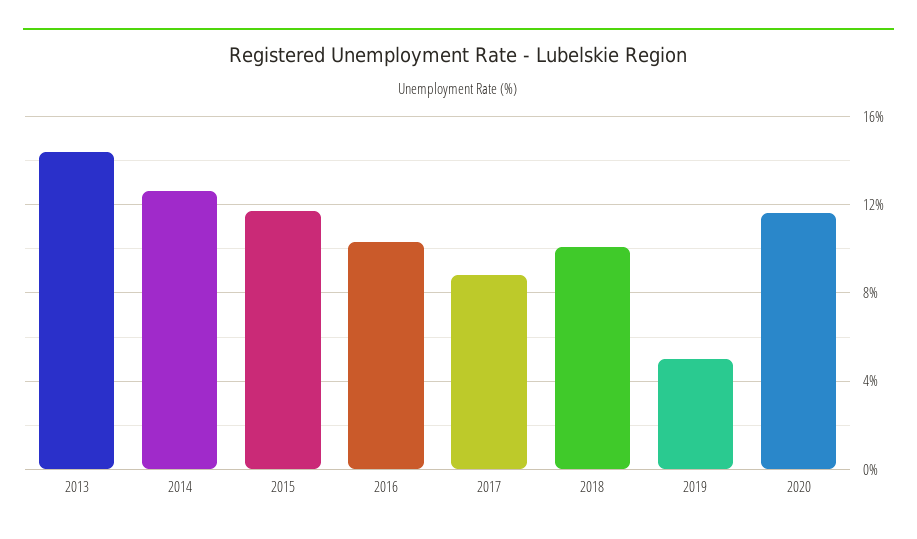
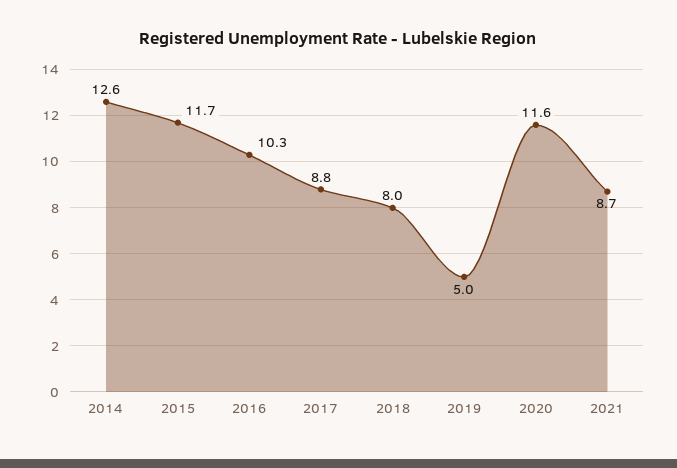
2013: 14.5 -> none
2018: 10 -> 8
2021: none -> 8.7

